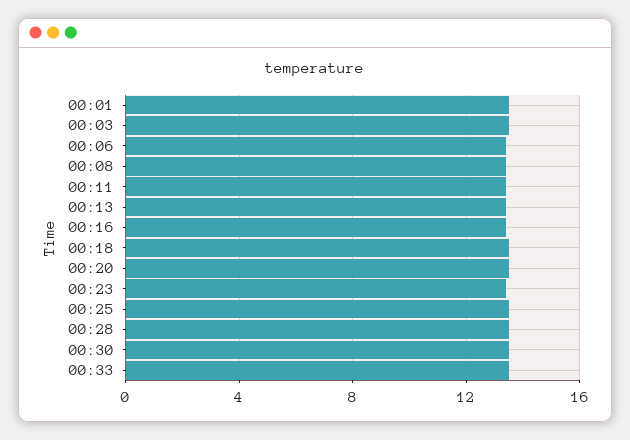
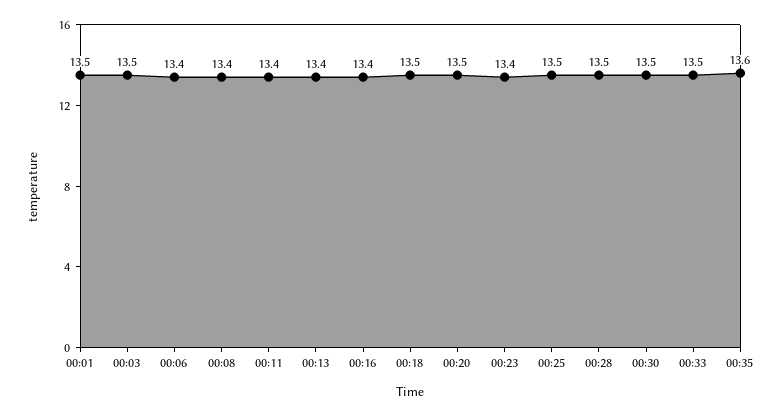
00:35: none -> 13.6

